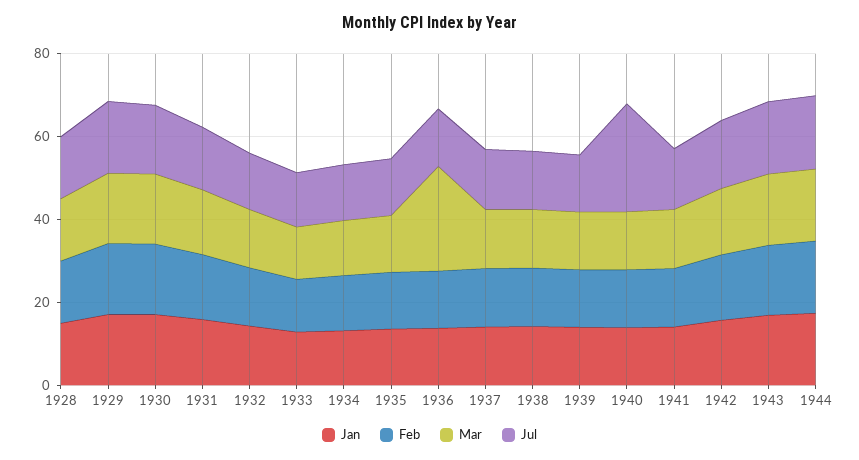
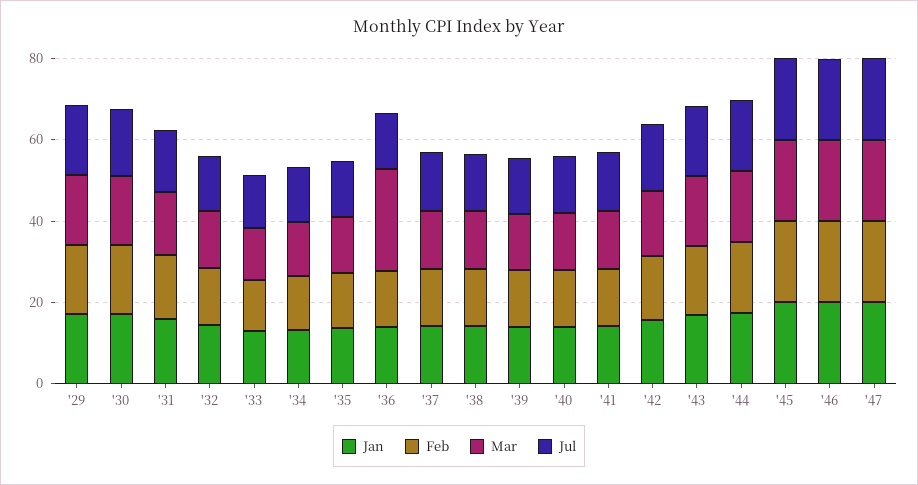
Jan, 1928: 15 -> none
Feb, 1928: 15 -> none
Mar, 1928: 15 -> none
Jul, 1928: 15 -> none
Jul, 1940: 25 -> 15
Jan, '45: none -> 20
Feb, '45: none -> 20
Mar, '45: none -> 20
Jul, '45: none -> 20
Jan, '46: none -> 20
Feb, '46: none -> 20
Mar, '46: none -> 20
Jul, '46: none -> 20
Jan, '47: none -> 20
Feb, '47: none -> 20
Mar, '47: none -> 20
Jul, '47: none -> 20

